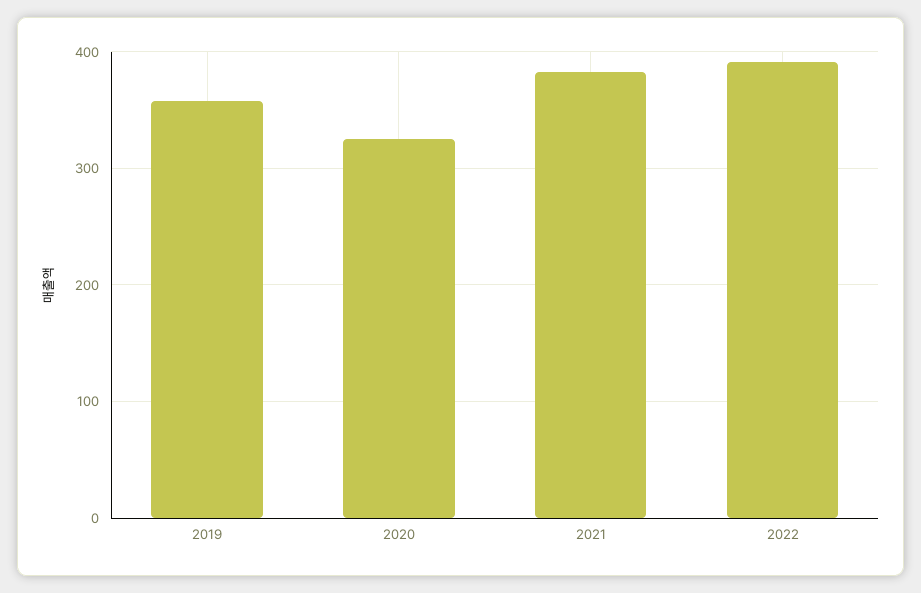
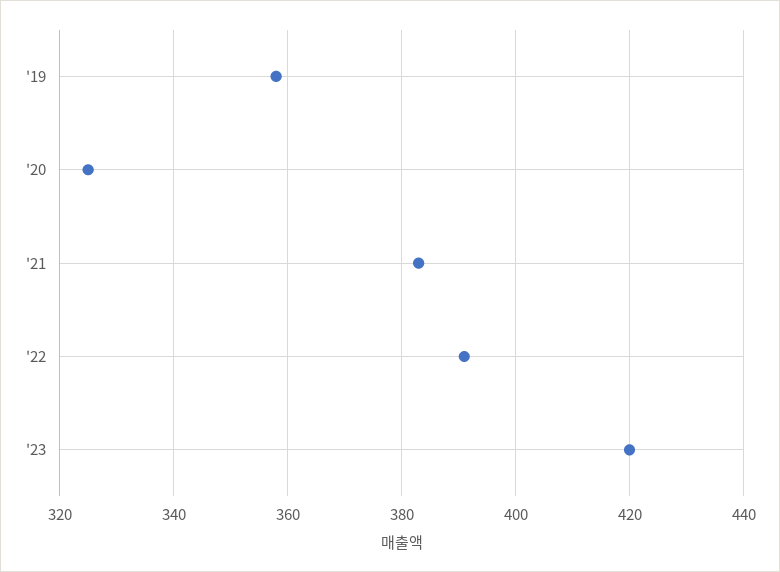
'23: none -> 420

